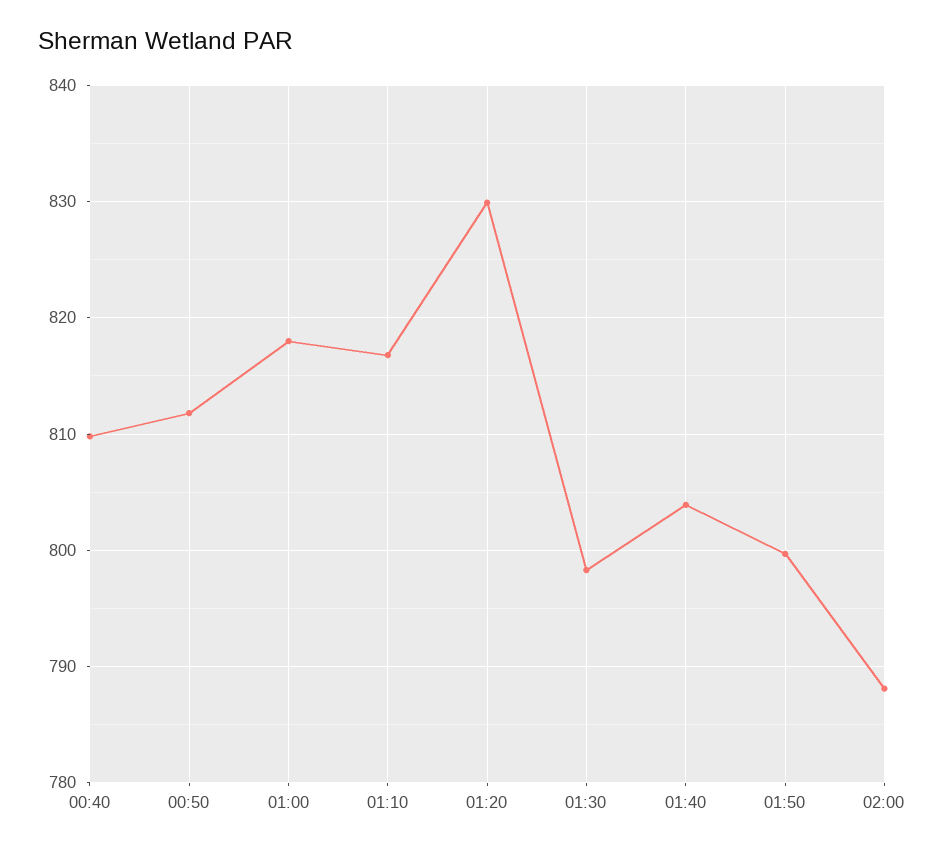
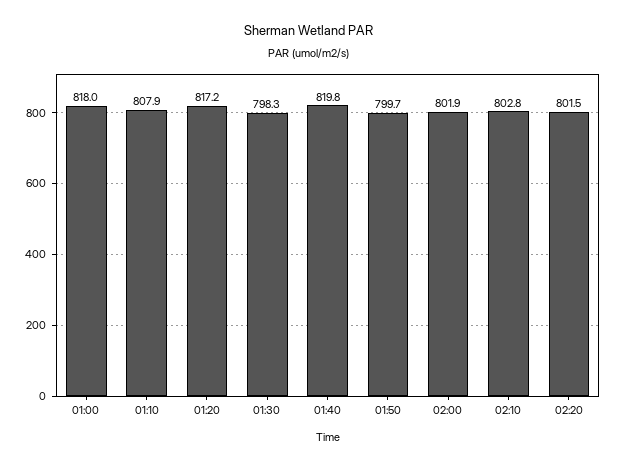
00:40: 810 -> none
00:50: 812 -> none
01:10: 817 -> 807.9
01:20: 830 -> 817.2
01:40: 804 -> 819.8
02:00: 788 -> 801.9
02:10: none -> 802.8
02:20: none -> 801.5

